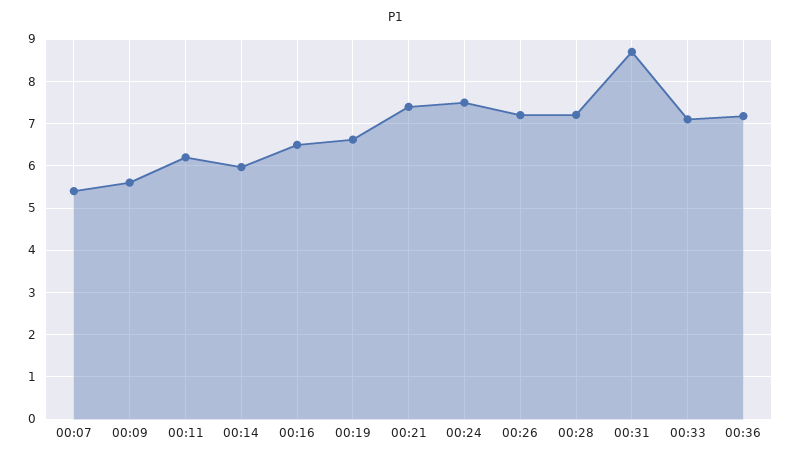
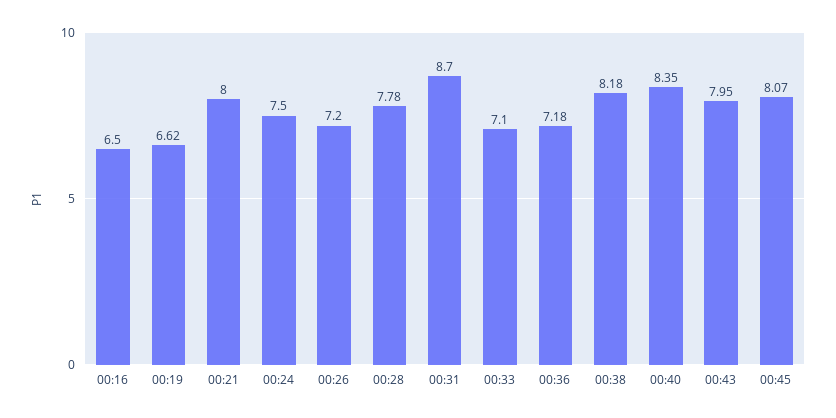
00:07: 5.4 -> none
00:09: 5.6 -> none
00:11: 6.2 -> none
00:14: 6 -> none
00:21: 7.4 -> 8
00:28: 7.2 -> 7.78
00:38: none -> 8.18
00:40: none -> 8.35
00:43: none -> 7.95
00:45: none -> 8.07

